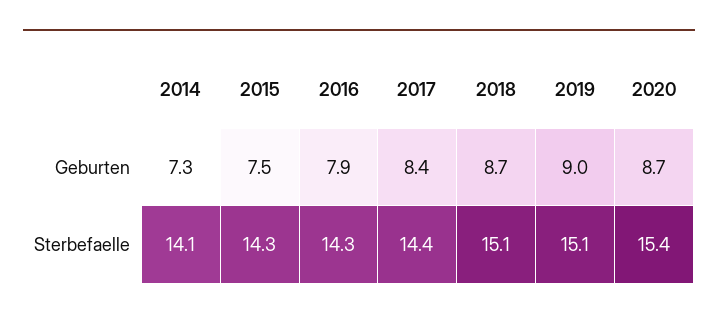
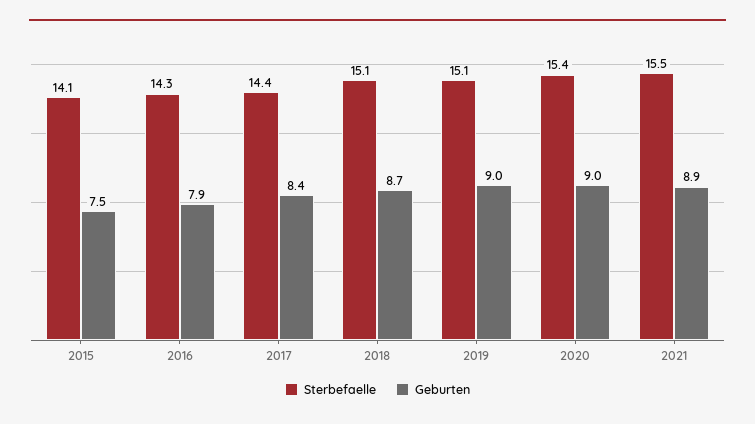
Geburten, 2014: 7.3 -> none
Geburten, 2020: 8.7 -> 9
Sterbefaelle, 2014: 14.1 -> none
Sterbefaelle, 2015: 14.3 -> 14.1
Sterbefaelle, 2021: none -> 15.5
Geburten, 2021: none -> 8.9

